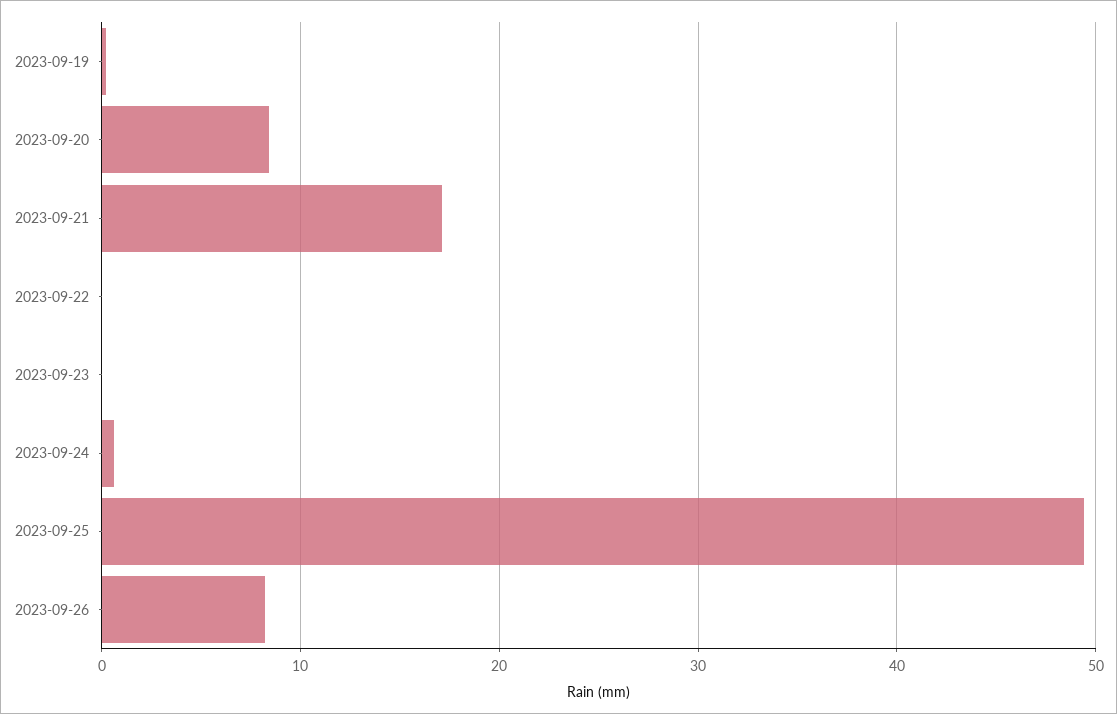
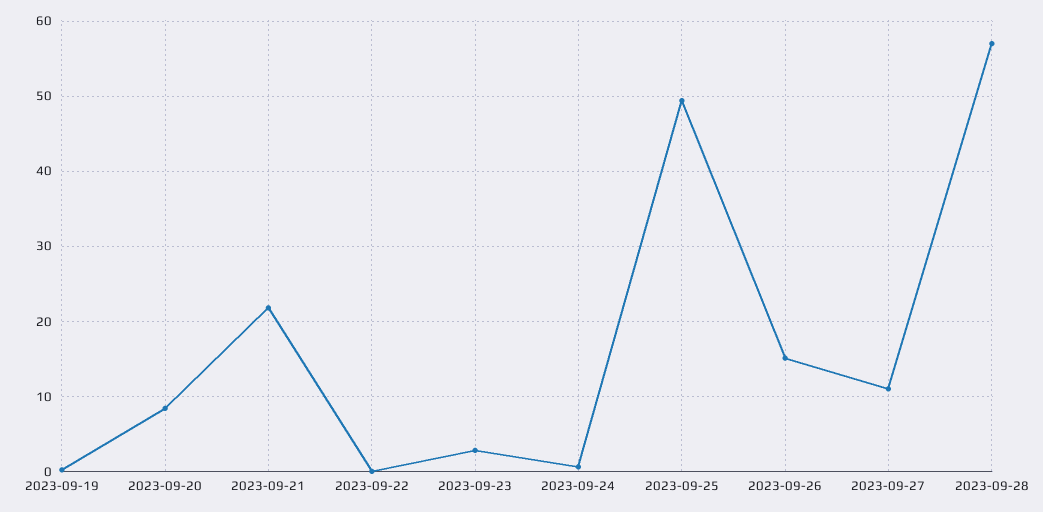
2023-09-21: 17 -> 22
2023-09-23: 0 -> 3
2023-09-26: 8 -> 15
2023-09-27: none -> 11
2023-09-28: none -> 57

